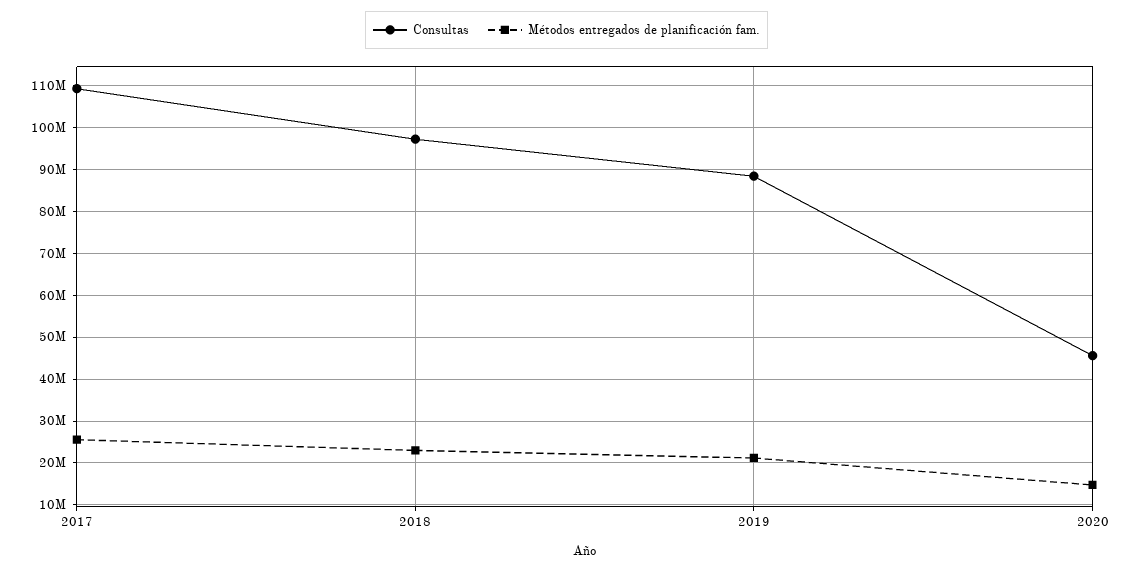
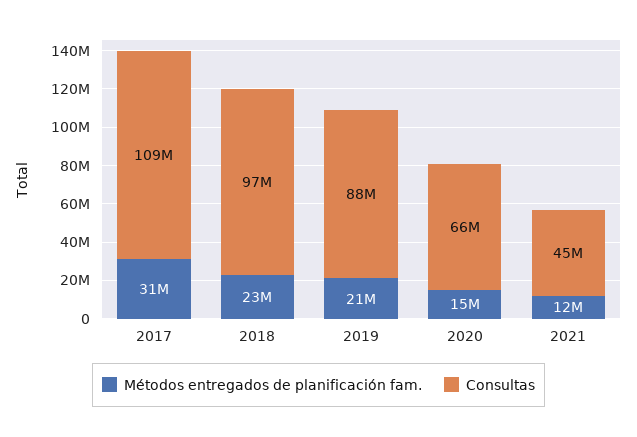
Métodos entregados de planificación fam., 2017: 26000000 -> 31000000
Consultas, 2020: 46000000 -> 66000000
Métodos entregados de planificación fam., 2021: none -> 12000000
Consultas, 2021: none -> 45000000

